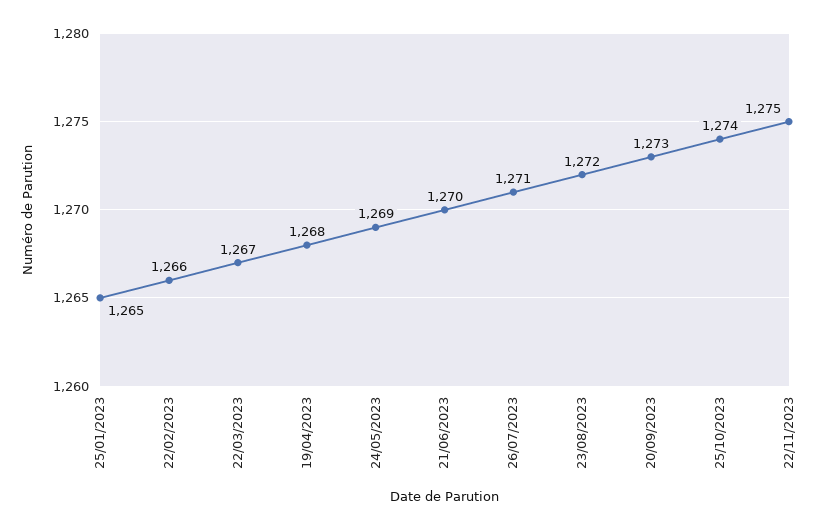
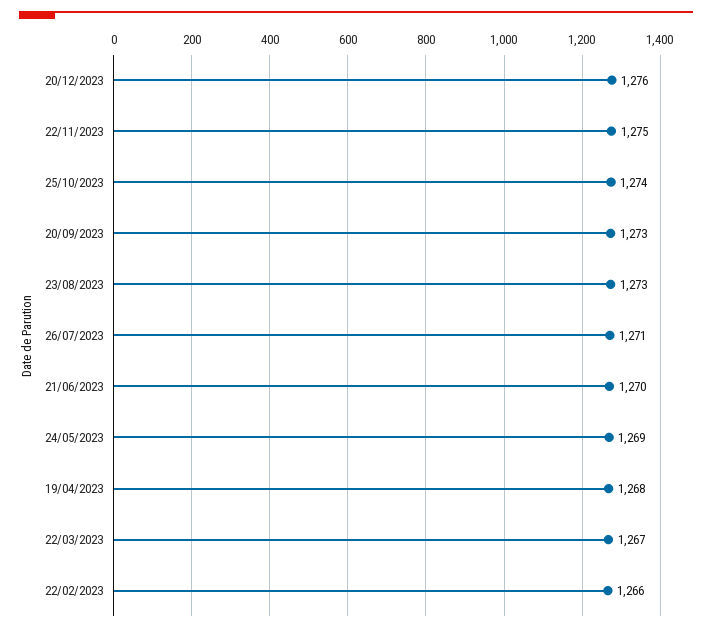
25/01/2023: 1265 -> none
23/08/2023: 1272 -> 1273
20/12/2023: none -> 1276

